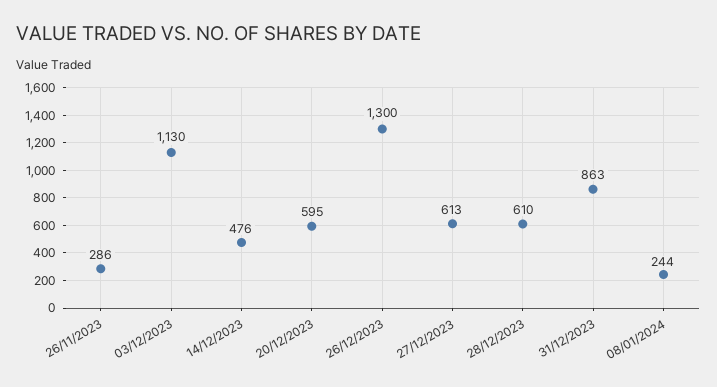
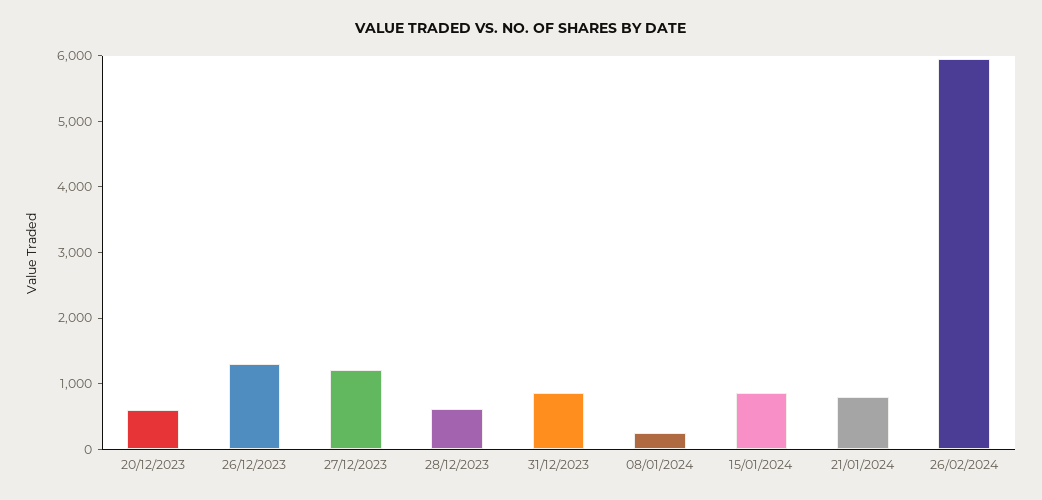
26/11/2023: 286 -> none
03/12/2023: 1130 -> none
14/12/2023: 476 -> none
27/12/2023: 613 -> 1200
15/01/2024: none -> 800
21/01/2024: none -> 800
26/02/2024: none -> 6000

